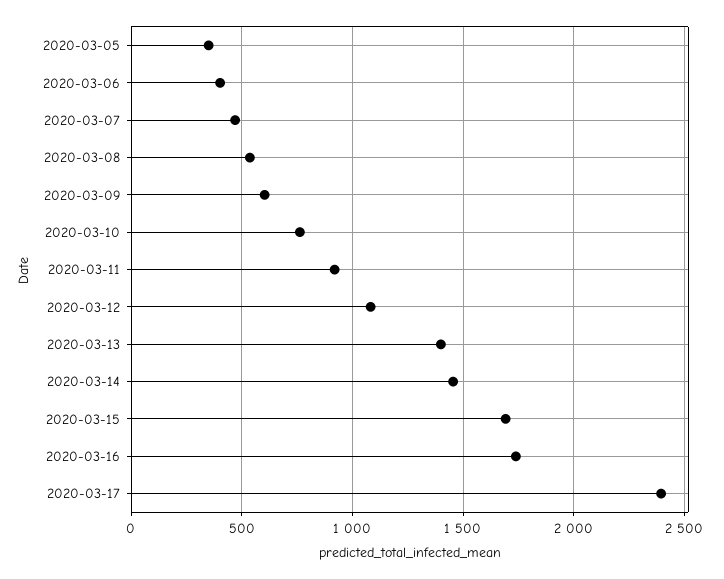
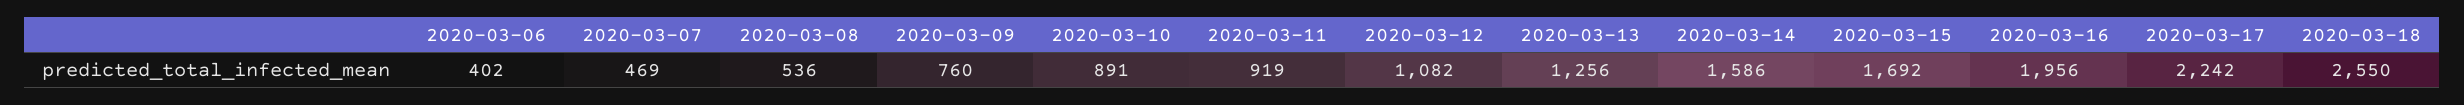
2020-03-05: 350 -> none
2020-03-09: 600 -> 760
2020-03-10: 750 -> 891
2020-03-13: 1400 -> 1256
2020-03-14: 1450 -> 1586
2020-03-16: 1750 -> 1956
2020-03-17: 2400 -> 2242
2020-03-18: none -> 2550

